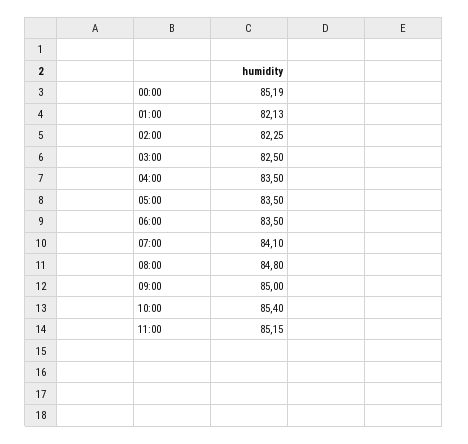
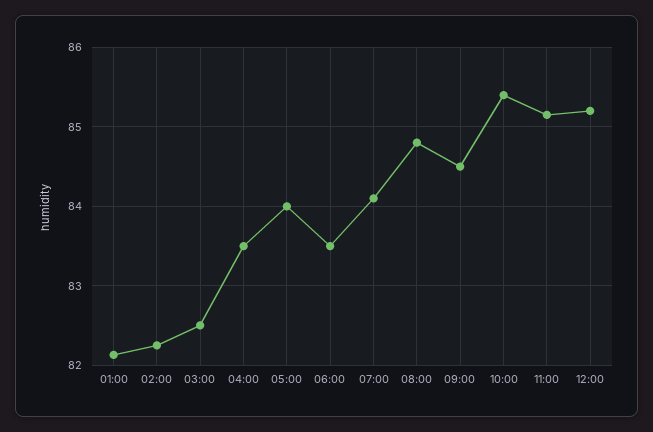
00:00: 85.19 -> none
05:00: 83.5 -> 84
09:00: 85 -> 84.5
12:00: none -> 85.2

